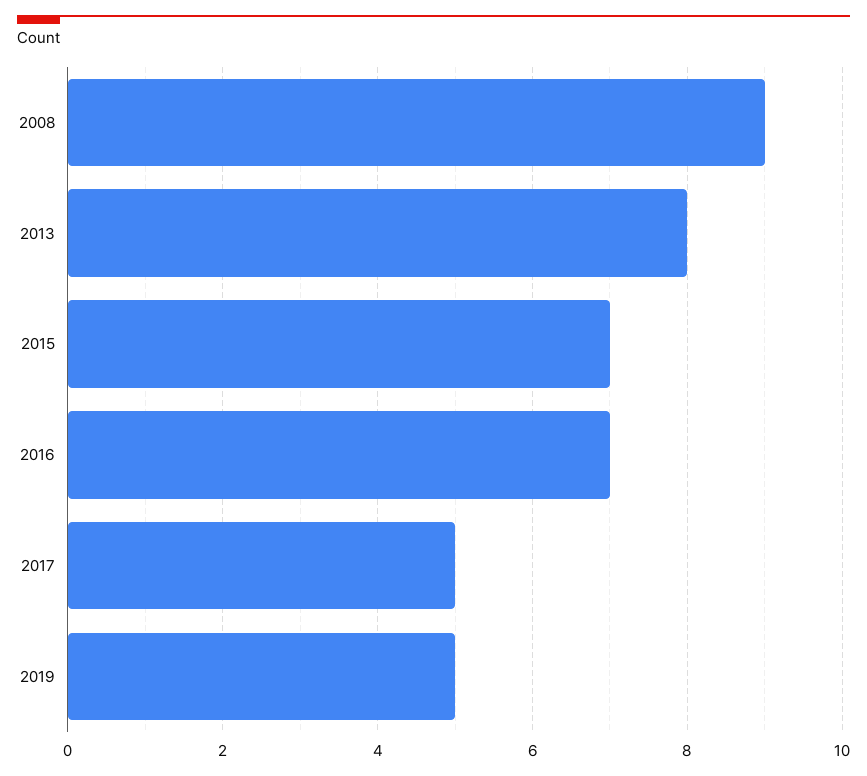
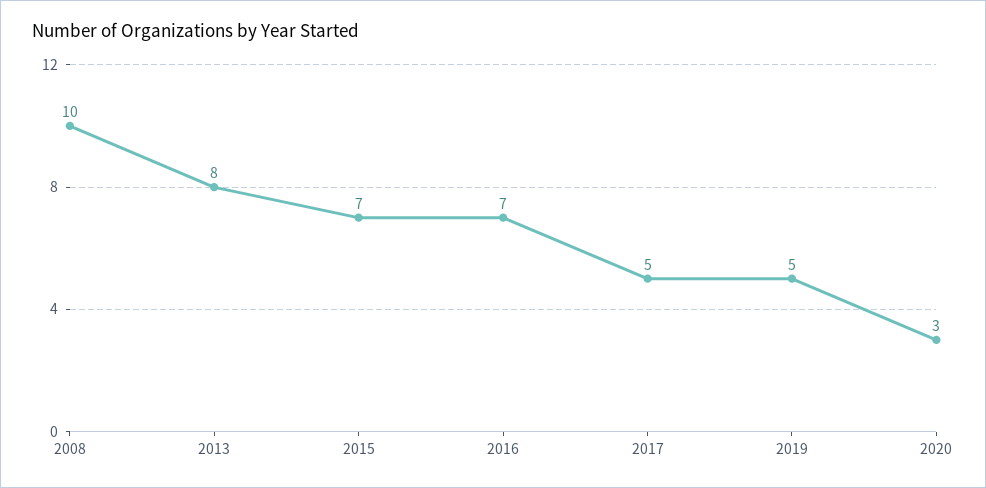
2008: 9 -> 10
2020: none -> 3

